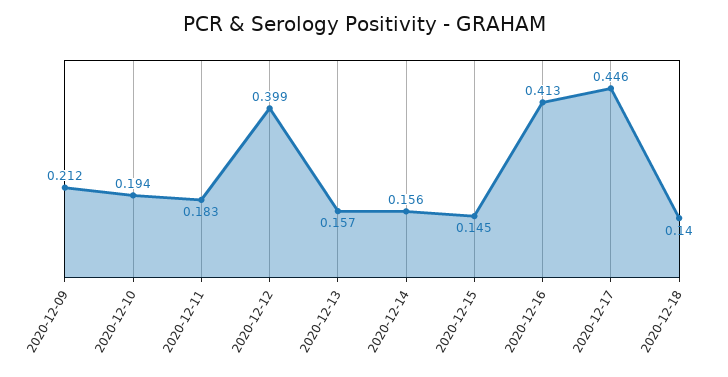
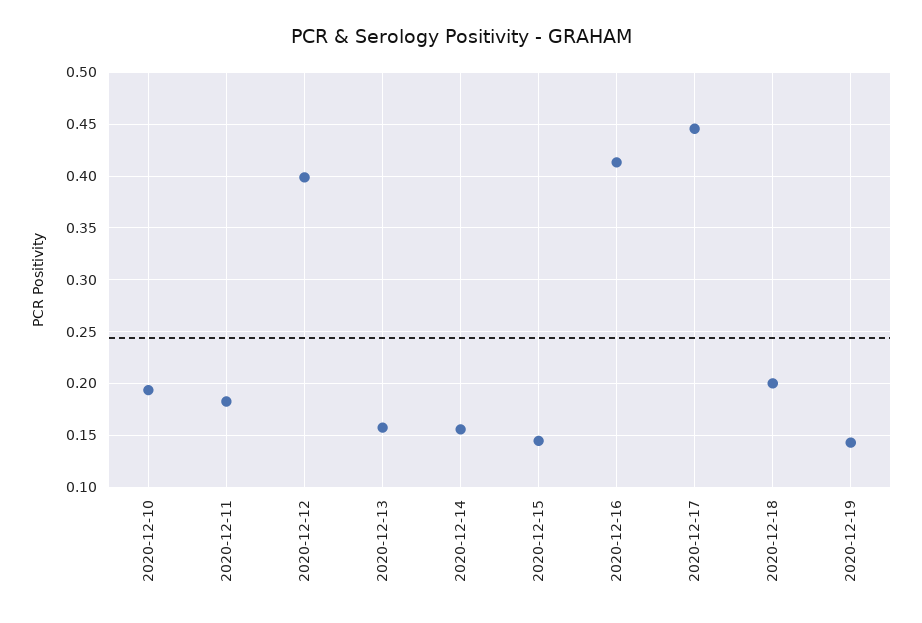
2020-12-09: 0.212 -> none
2020-12-18: 0.14 -> 0.2
2020-12-19: none -> 0.14

